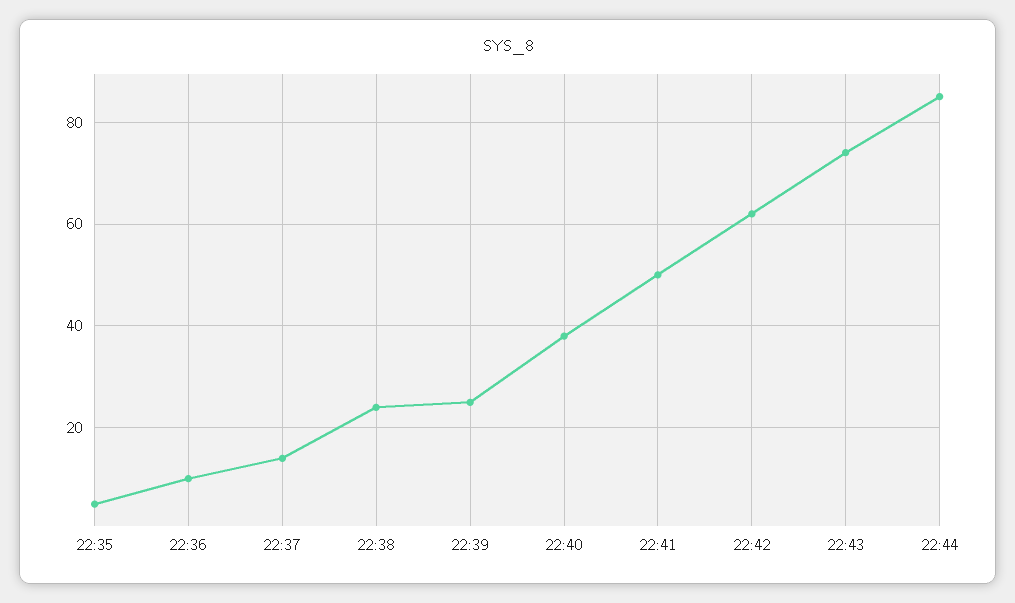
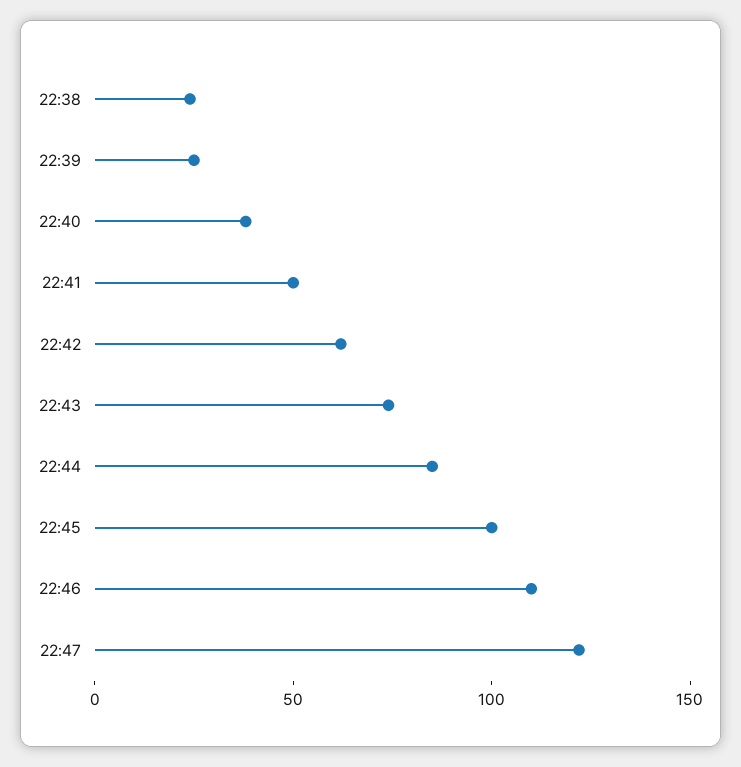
22:35: 5 -> none
22:36: 10 -> none
22:37: 15 -> none
22:45: none -> 100
22:46: none -> 110
22:47: none -> 120

